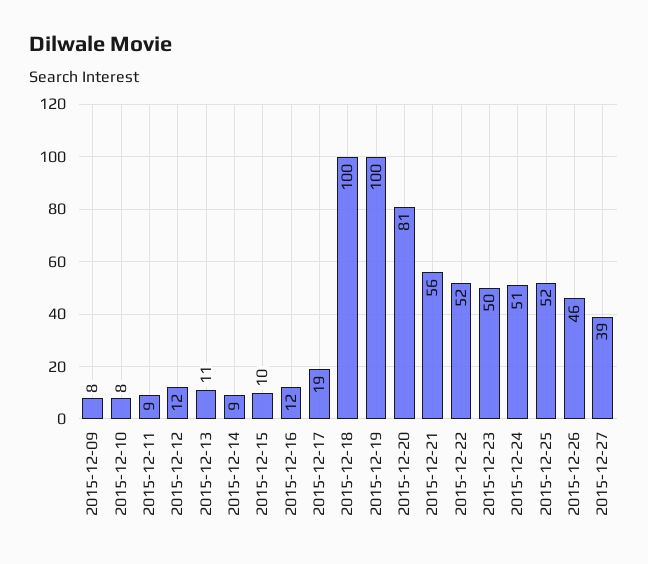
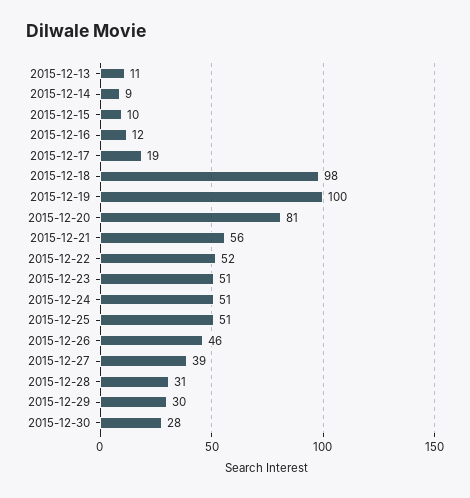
2015-12-09: 8 -> none
2015-12-10: 8 -> none
2015-12-11: 9 -> none
2015-12-12: 12 -> none
2015-12-18: 100 -> 98
2015-12-23: 50 -> 51
2015-12-25: 52 -> 51
2015-12-28: none -> 31
2015-12-29: none -> 30
2015-12-30: none -> 28

